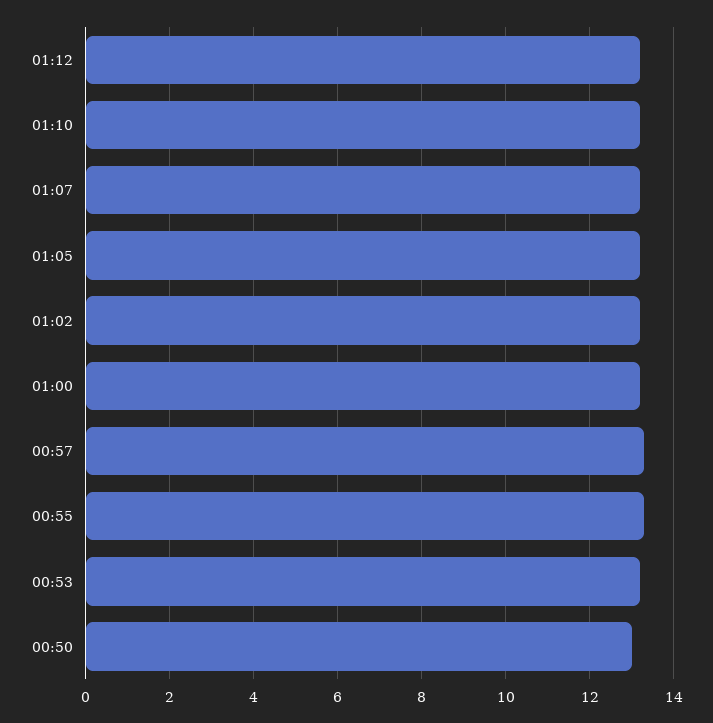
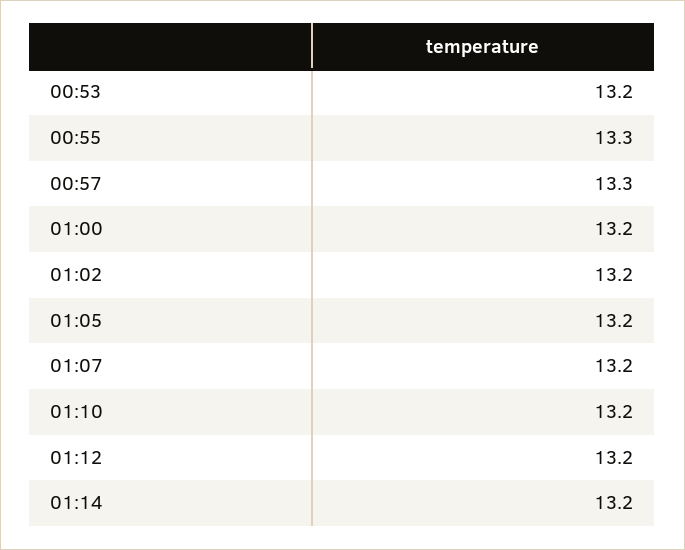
00:50: 13 -> none
01:14: none -> 13.2

